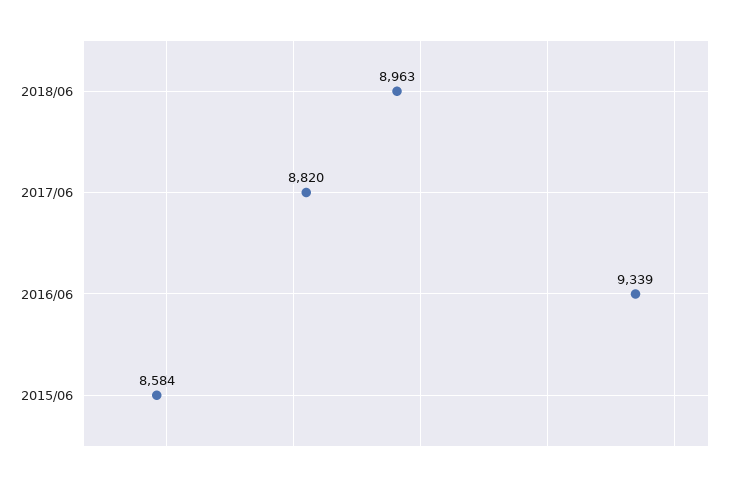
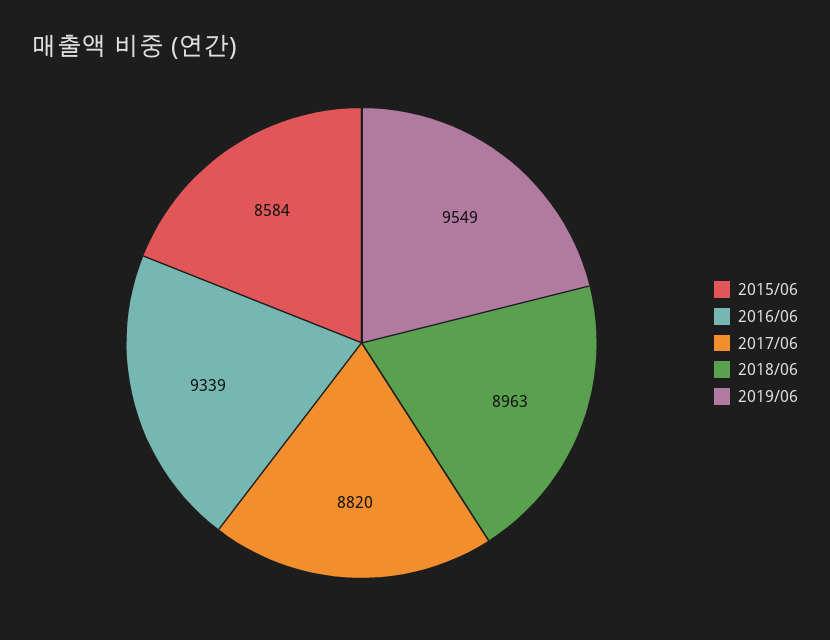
2019/06: none -> 9549

